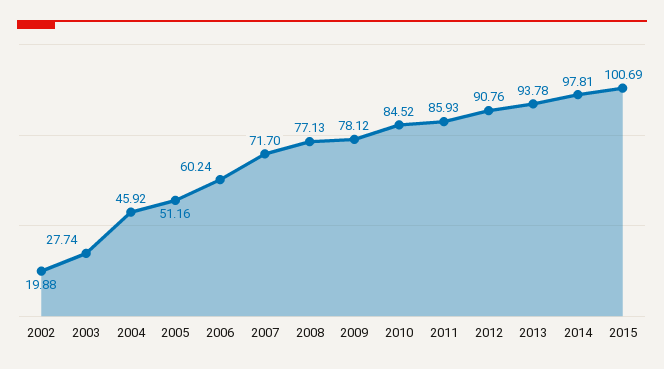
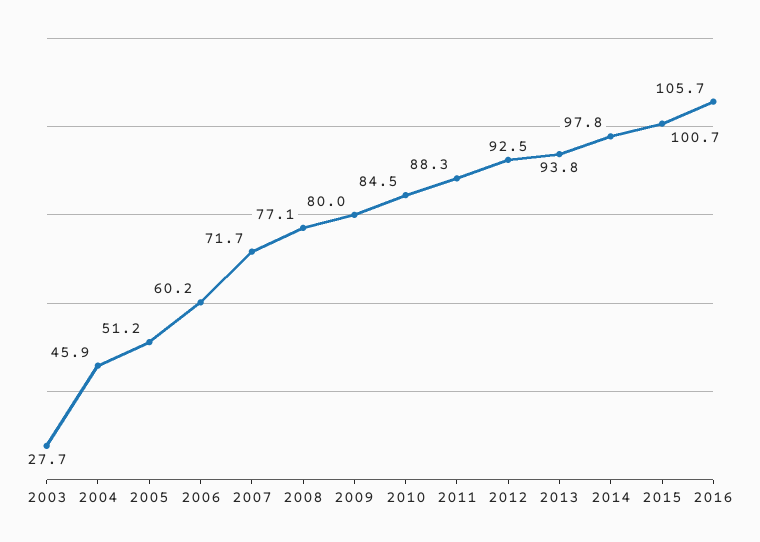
2002: 19.88 -> none
2009: 78.12 -> 80
2011: 85.93 -> 88.3
2012: 90.76 -> 92.5
2016: none -> 105.7

